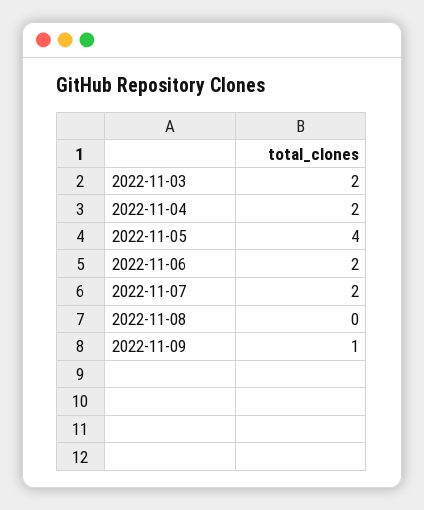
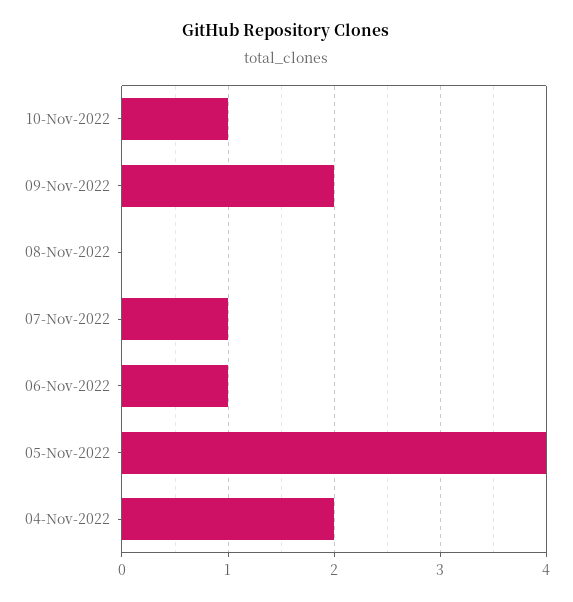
2022-11-03: 2 -> none
2022-11-06: 2 -> 1
2022-11-07: 2 -> 1
2022-11-09: 1 -> 2
10-Nov-2022: none -> 1

